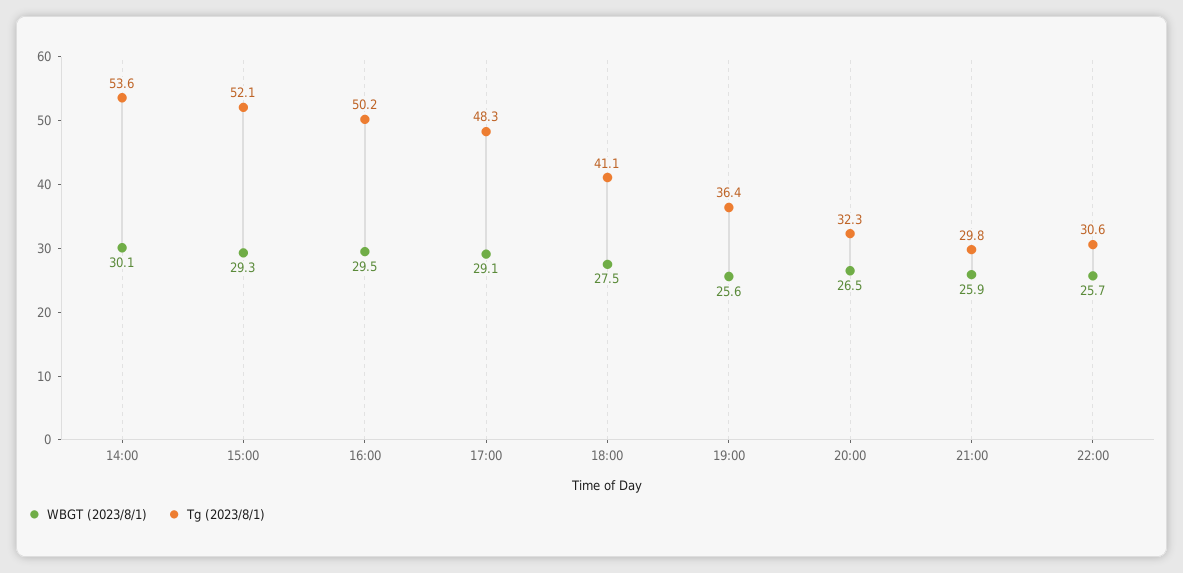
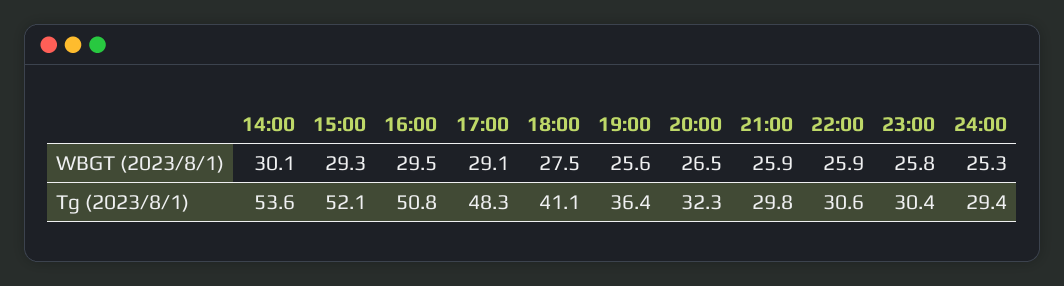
Tg (2023/8/1), 16:00: 50.2 -> 50.8
WBGT (2023/8/1), 22:00: 25.7 -> 25.9
WBGT (2023/8/1), 23:00: none -> 25.8
WBGT (2023/8/1), 24:00: none -> 25.3
Tg (2023/8/1), 23:00: none -> 30.4
Tg (2023/8/1), 24:00: none -> 29.4

